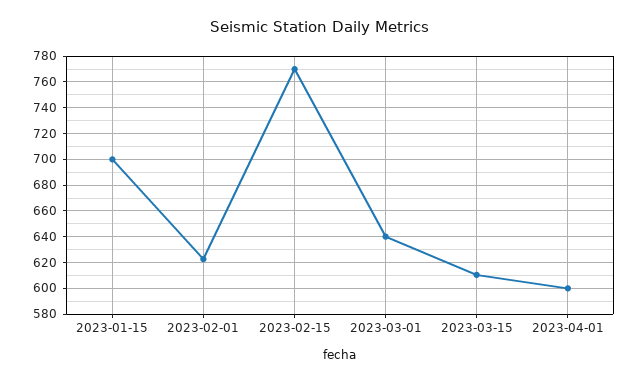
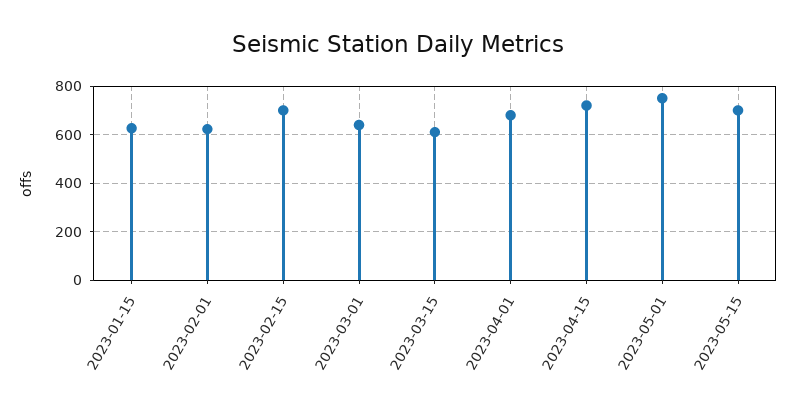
2023-01-15: 700 -> 625
2023-02-15: 770 -> 700
2023-04-01: 600 -> 675
2023-04-15: none -> 725
2023-05-01: none -> 750
2023-05-15: none -> 700

